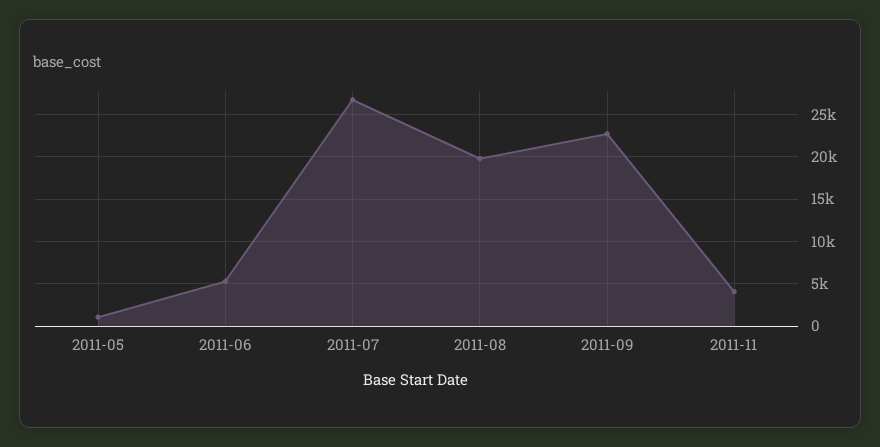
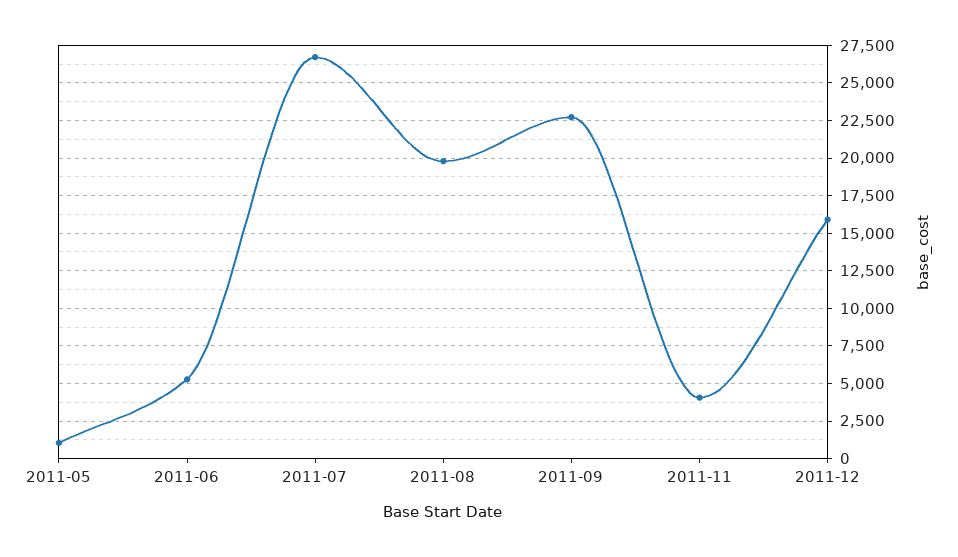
2011-12: none -> 16000

